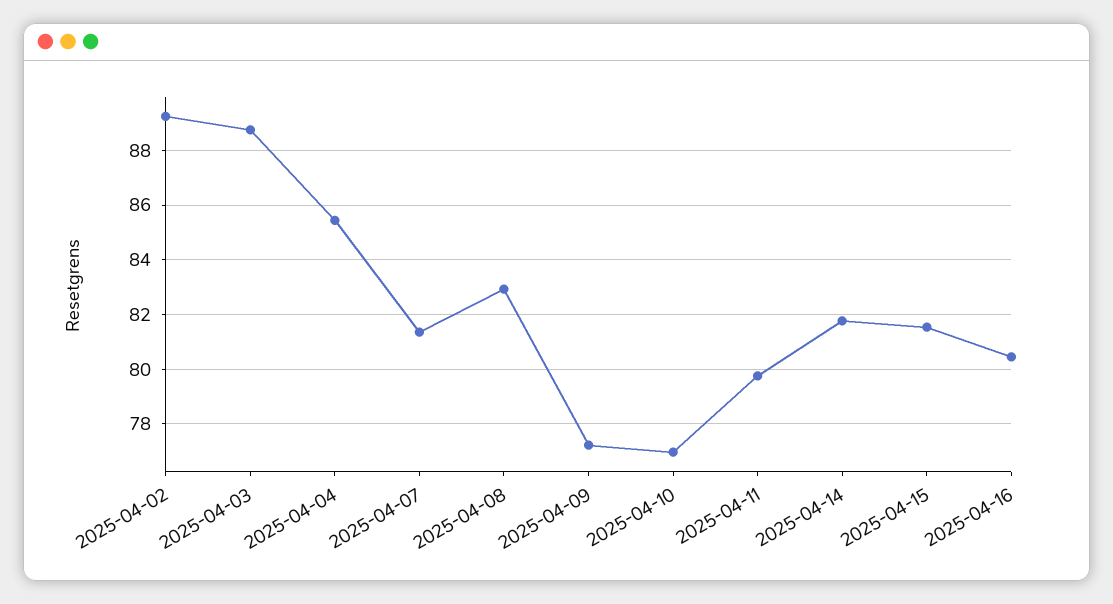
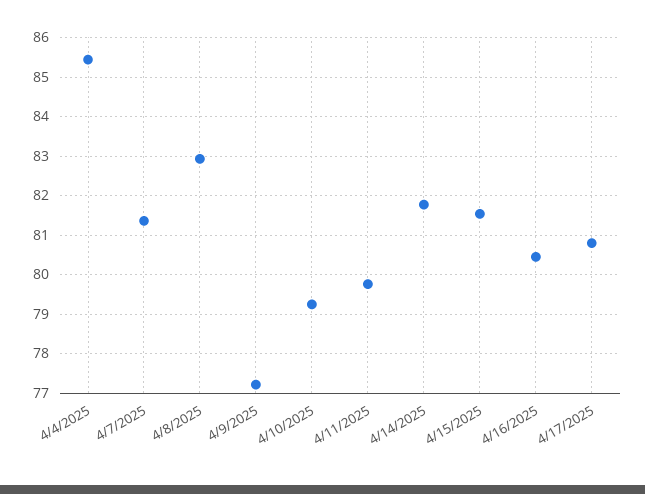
2025-04-02: 89.25 -> none
2025-04-03: 88.75 -> none
2025-04-10: 77 -> 79.2
4/17/2025: none -> 80.8

